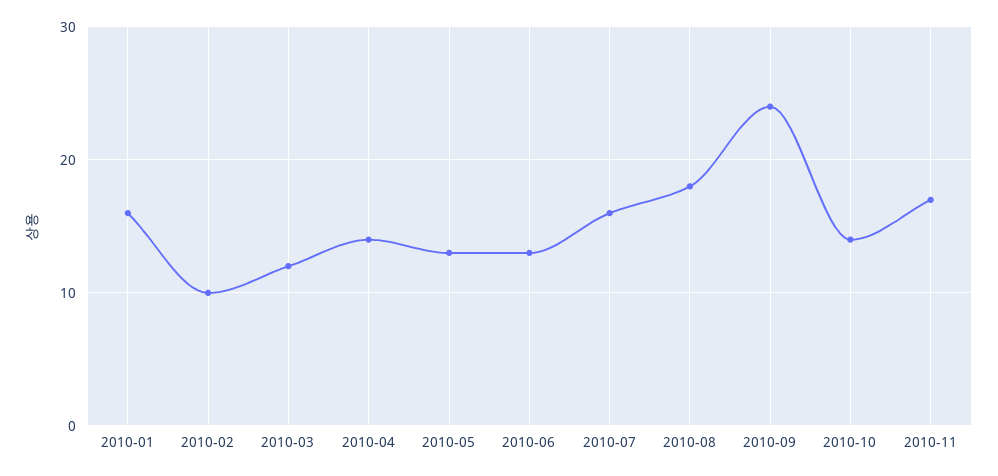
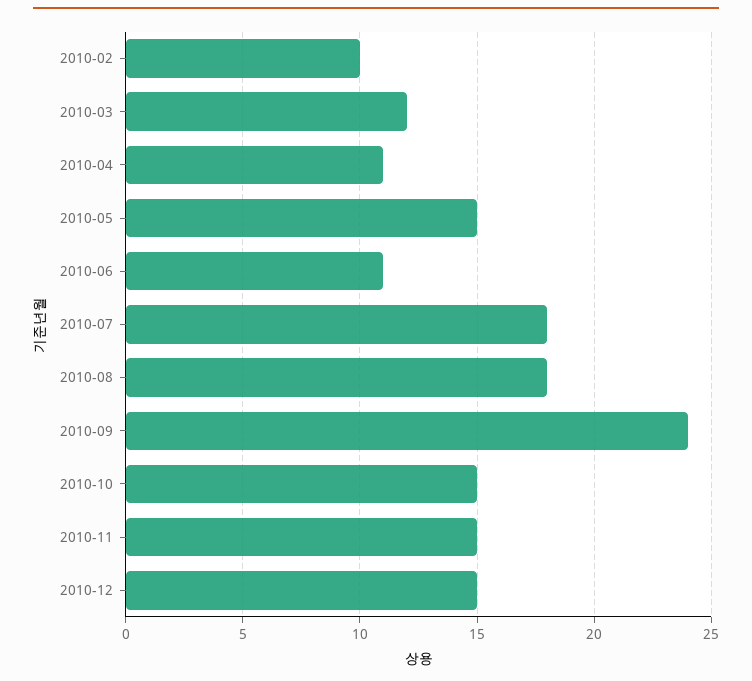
2010-01: 16 -> none
2010-04: 14 -> 11
2010-05: 13 -> 15
2010-06: 13 -> 11
2010-07: 16 -> 18
2010-10: 14 -> 15
2010-11: 17 -> 15
2010-12: none -> 15

